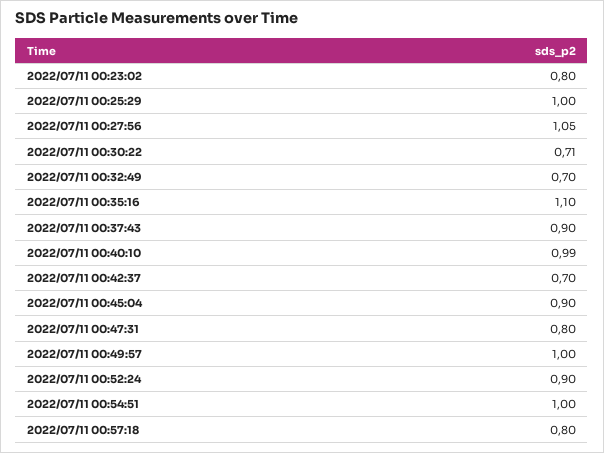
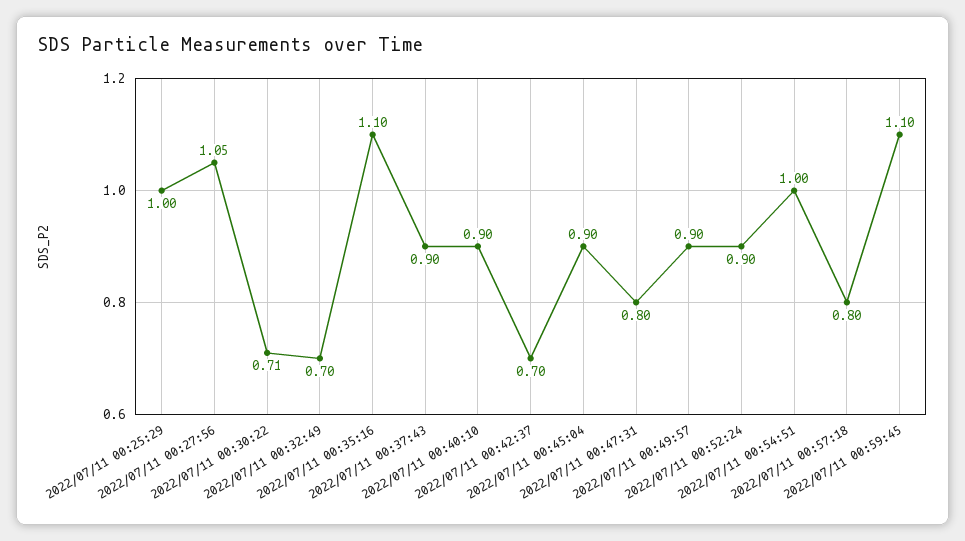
2022/07/11 00:23:02: 0.8 -> none
2022/07/11 00:40:10: 0.99 -> 0.9
2022/07/11 00:49:57: 1 -> 0.9
2022/07/11 00:59:45: none -> 1.1

